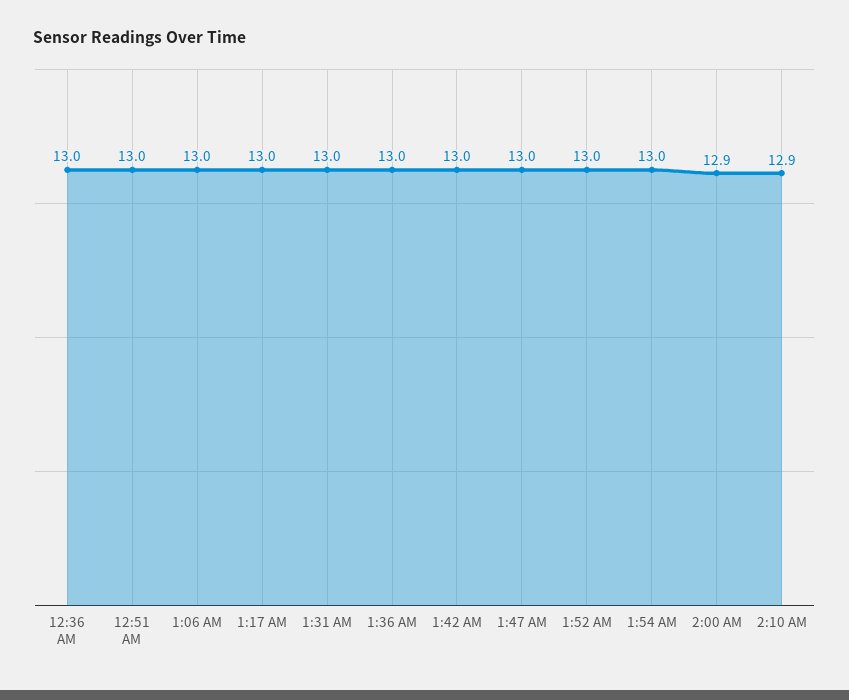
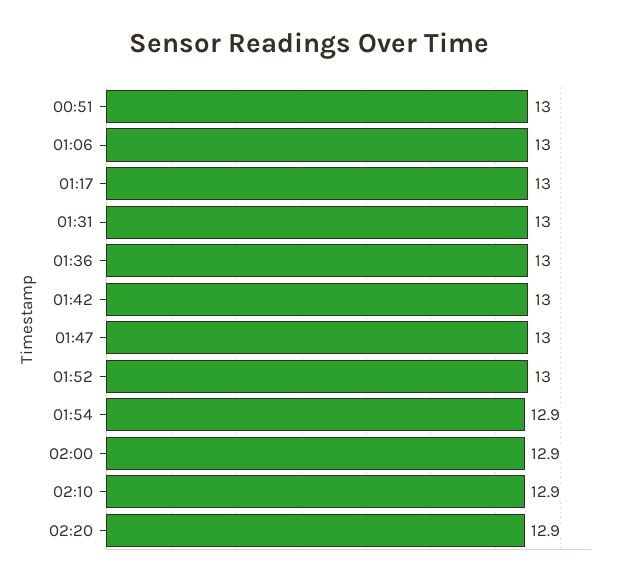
12:36 AM: 13 -> none
1:54 AM: 13 -> 12.9
02:20: none -> 12.9

